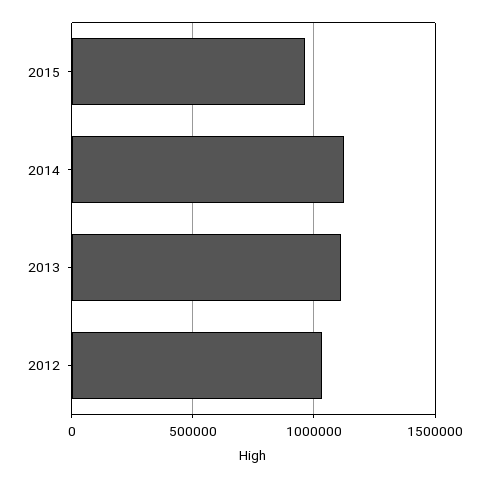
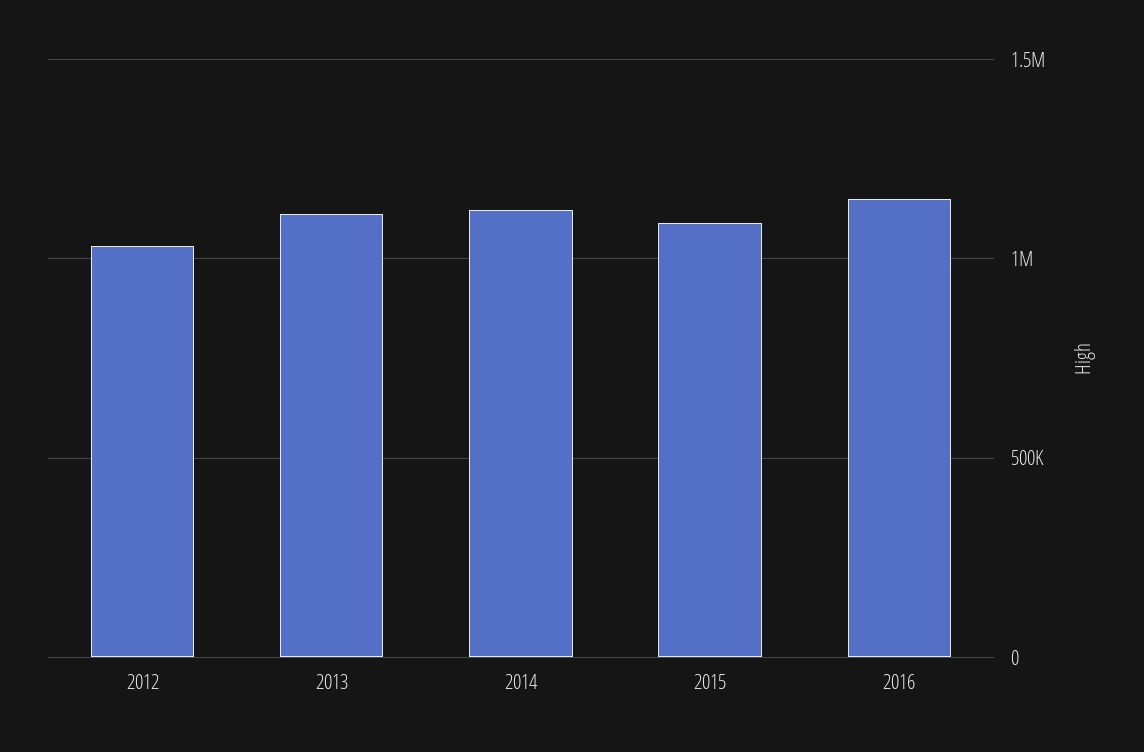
2015: 950000 -> 1100000
2016: none -> 1150000

